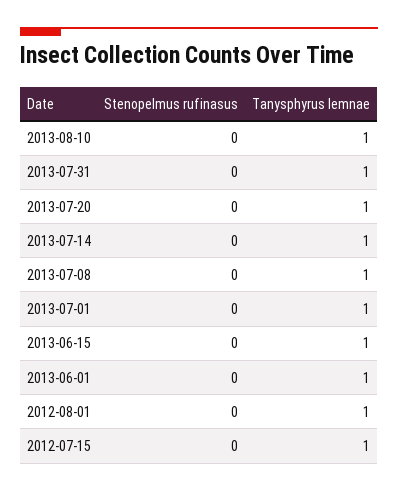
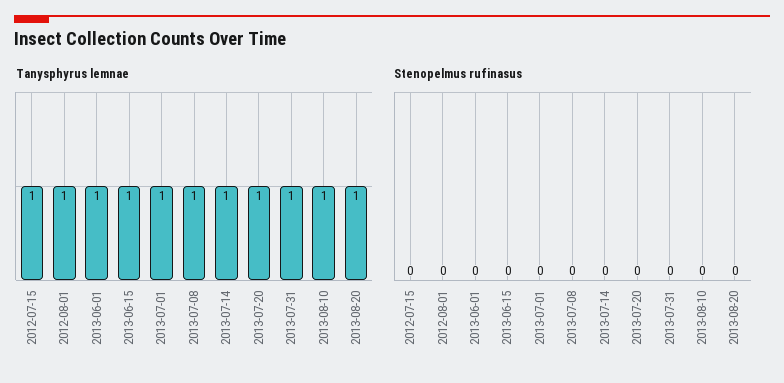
Tanysphyrus lemnae, 2013-08-20: none -> 1
Stenopelmus rufinasus, 2013-08-20: none -> 0

